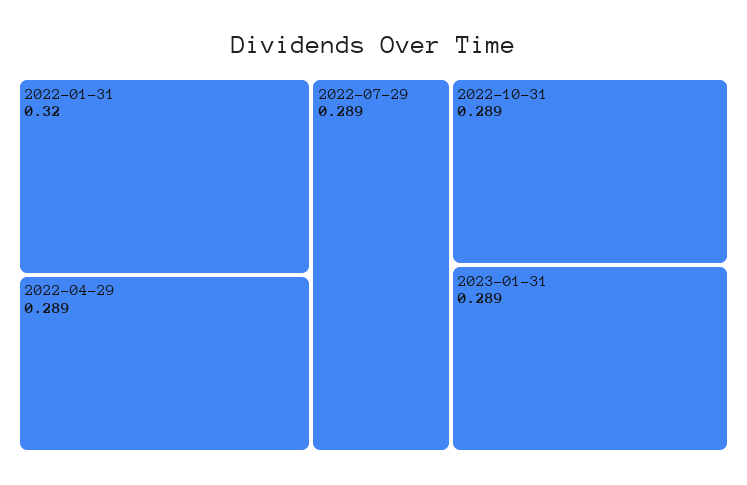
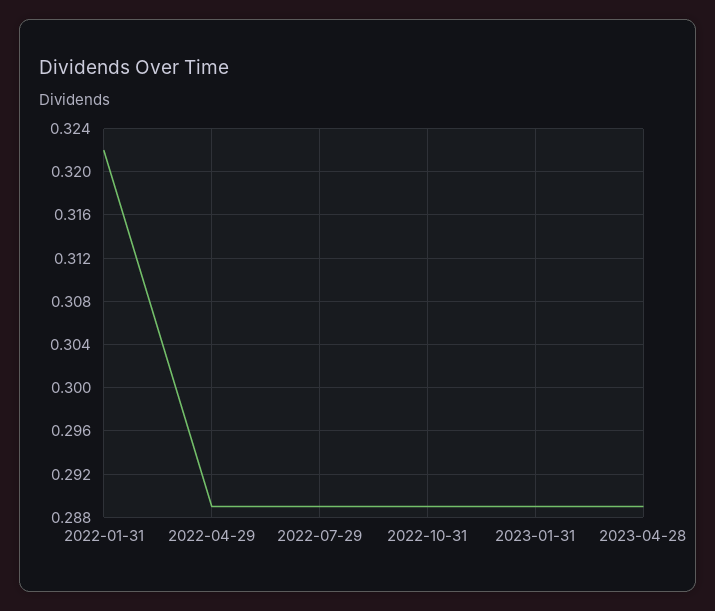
2022-01-31: 0.32 -> 0.322
2023-04-28: none -> 0.289

